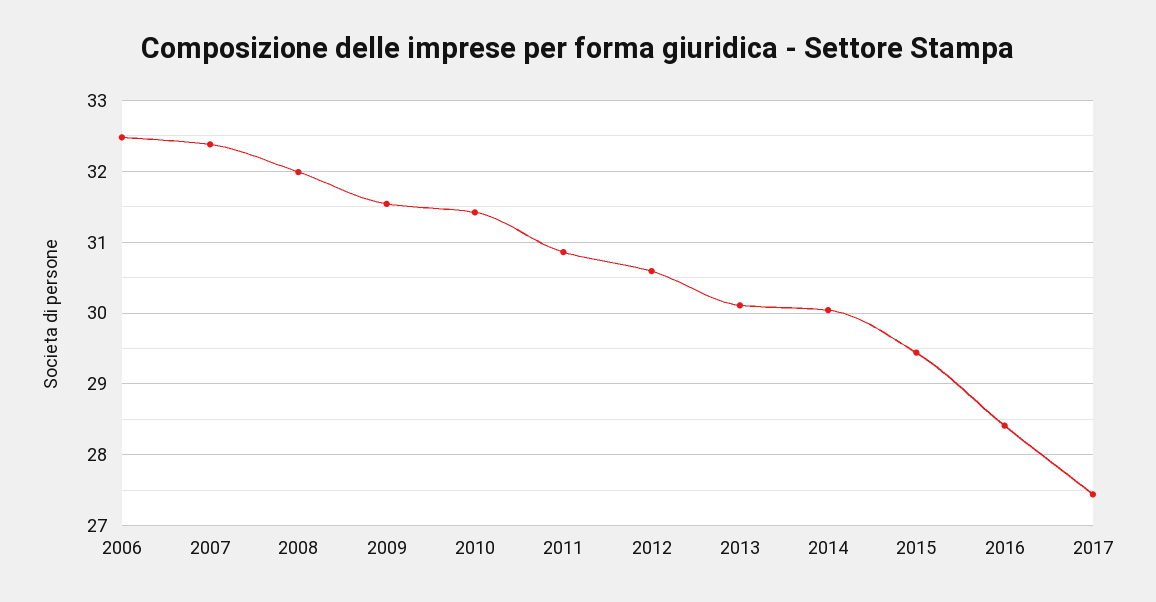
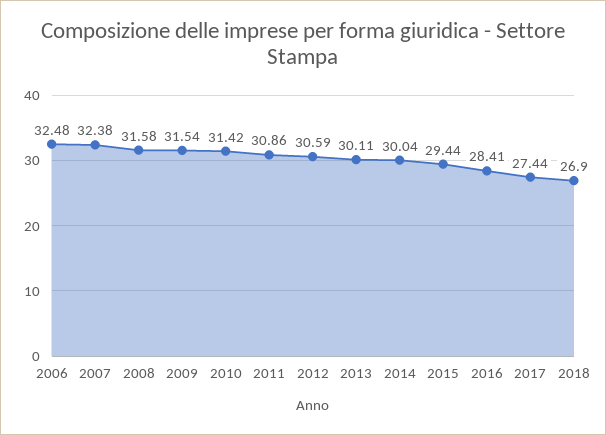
2008: 32 -> 31.58
2018: none -> 26.9

